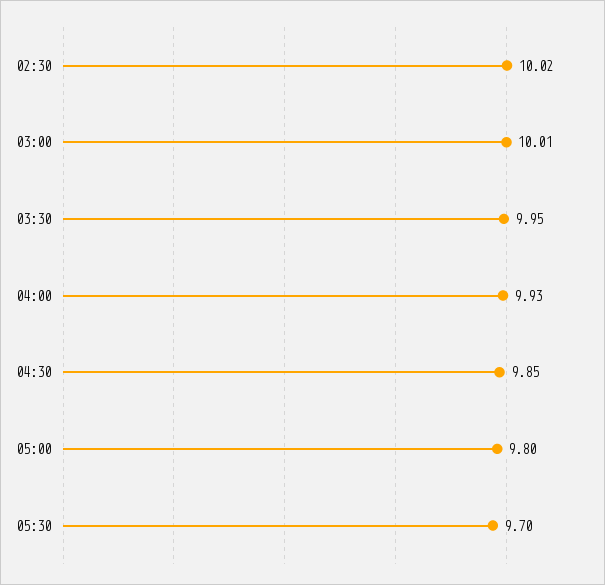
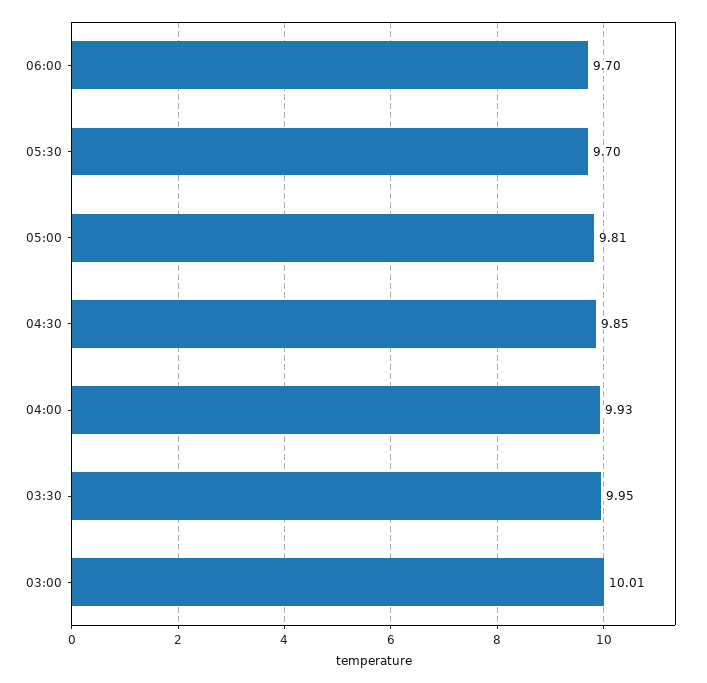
02:30: 10.02 -> none
05:00: 9.8 -> 9.81
06:00: none -> 9.7

